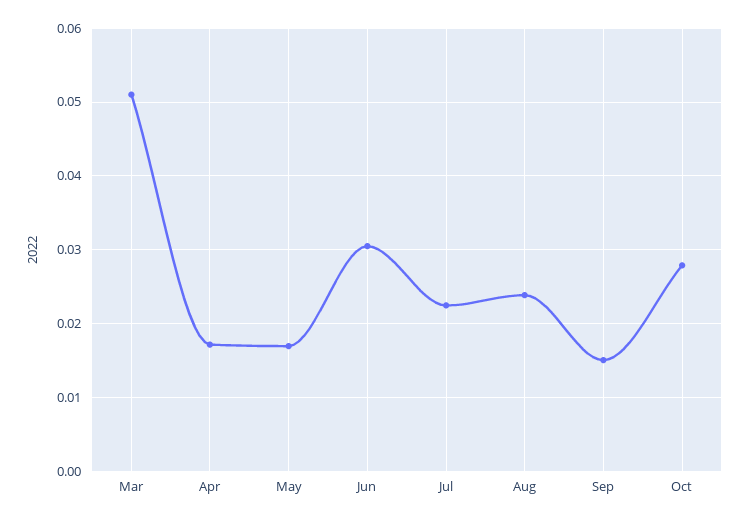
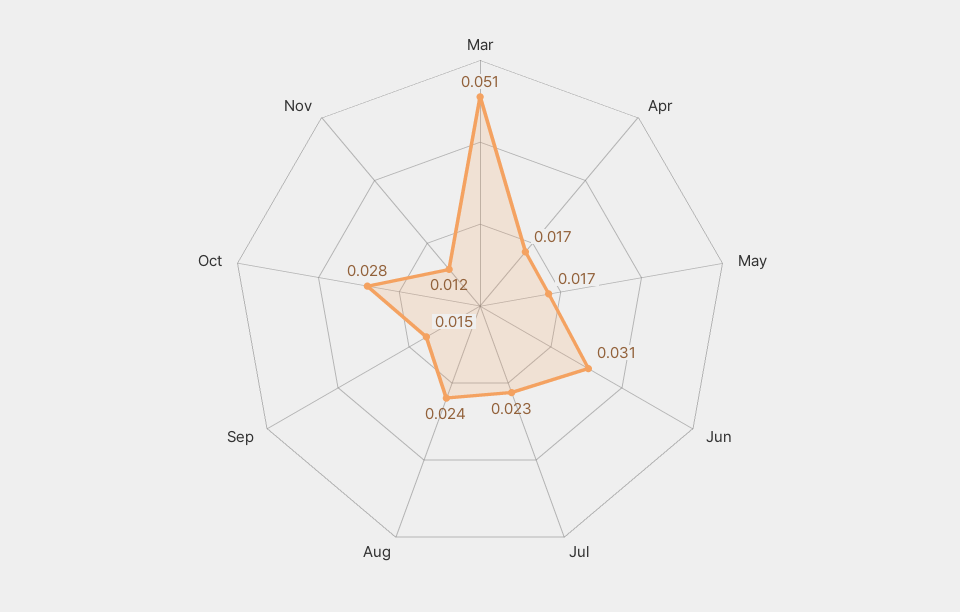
Nov: none -> 0.012

